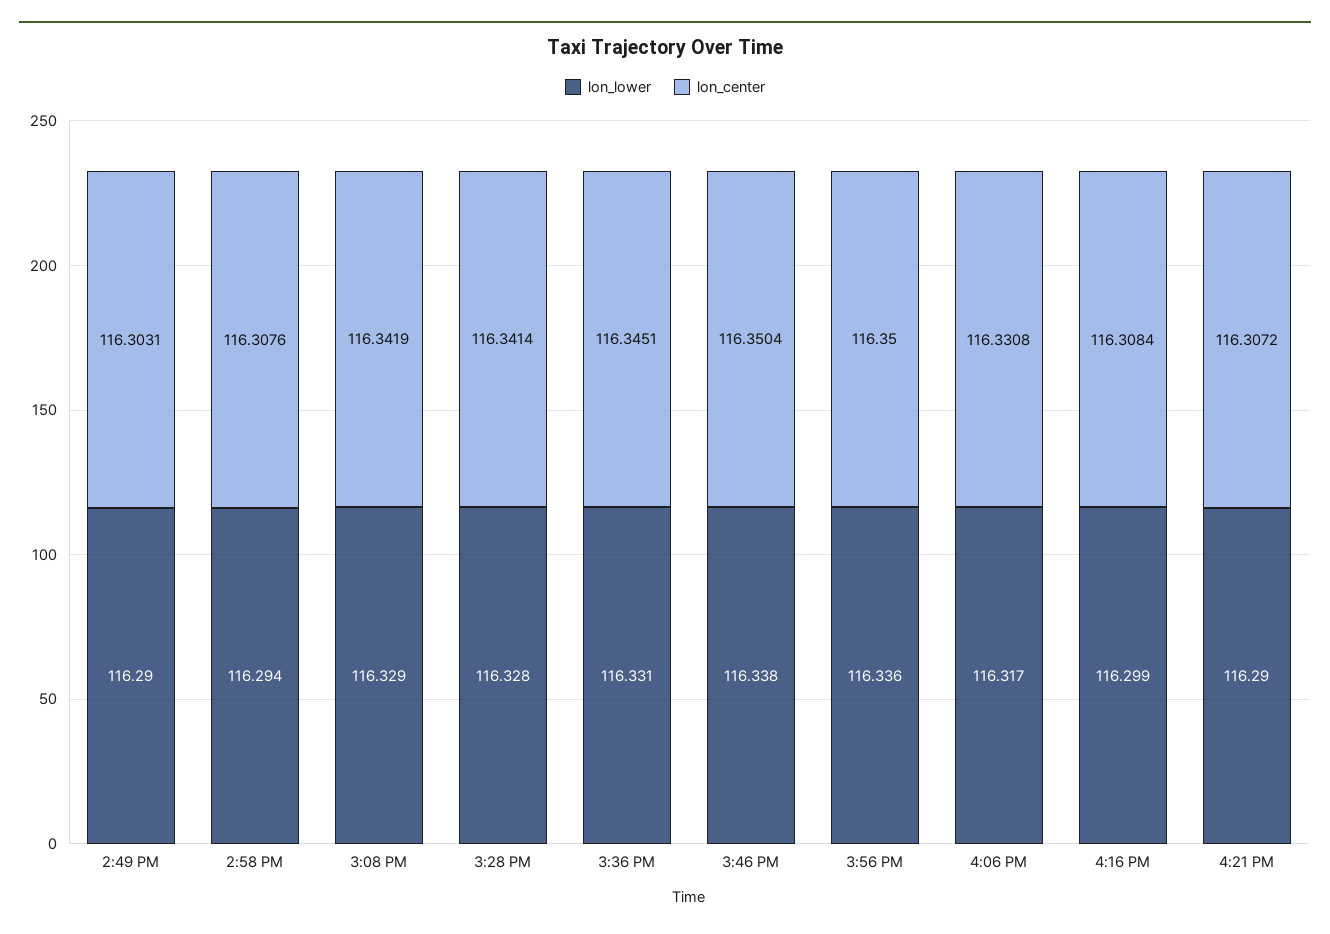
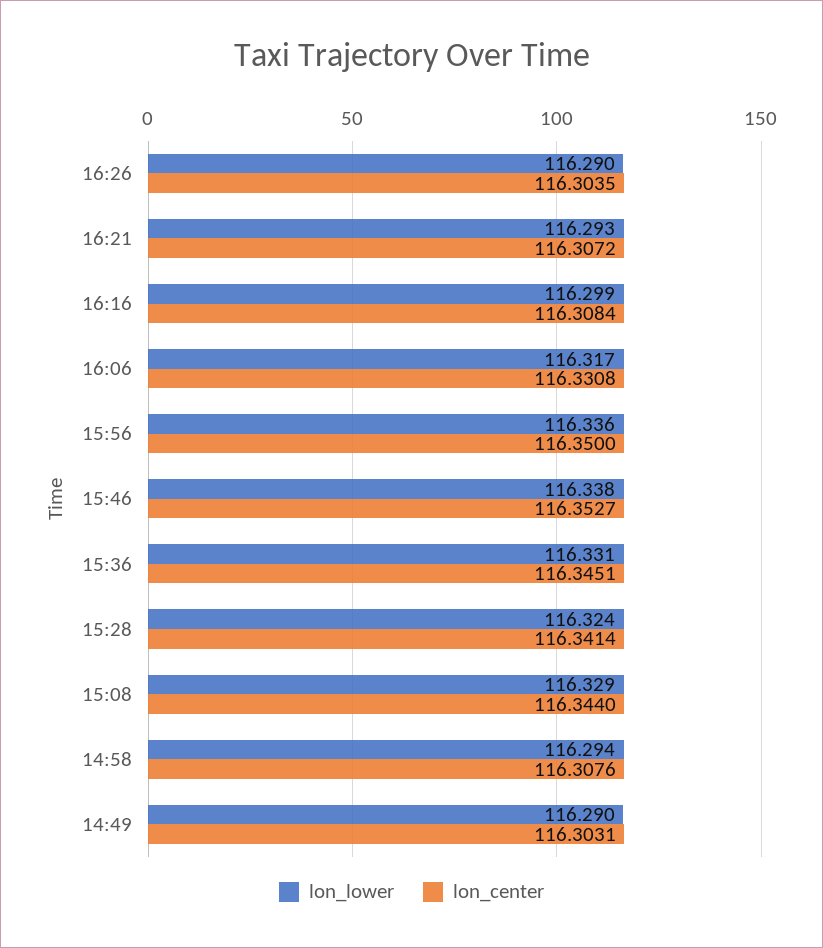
lon_center, 3:08 PM: 116.3419 -> 116.344
lon_lower, 3:28 PM: 116.328 -> 116.324
lon_center, 3:46 PM: 116.3504 -> 116.3527
lon_lower, 4:21 PM: 116.29 -> 116.293
lon_lower, 16:26: none -> 116.29
lon_center, 16:26: none -> 116.3035

